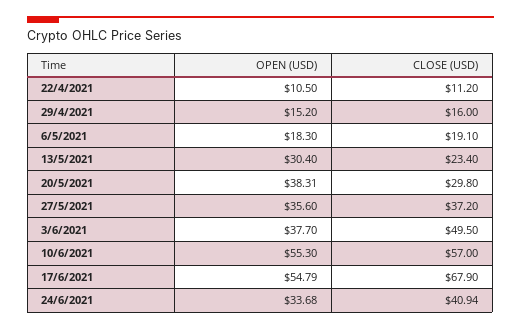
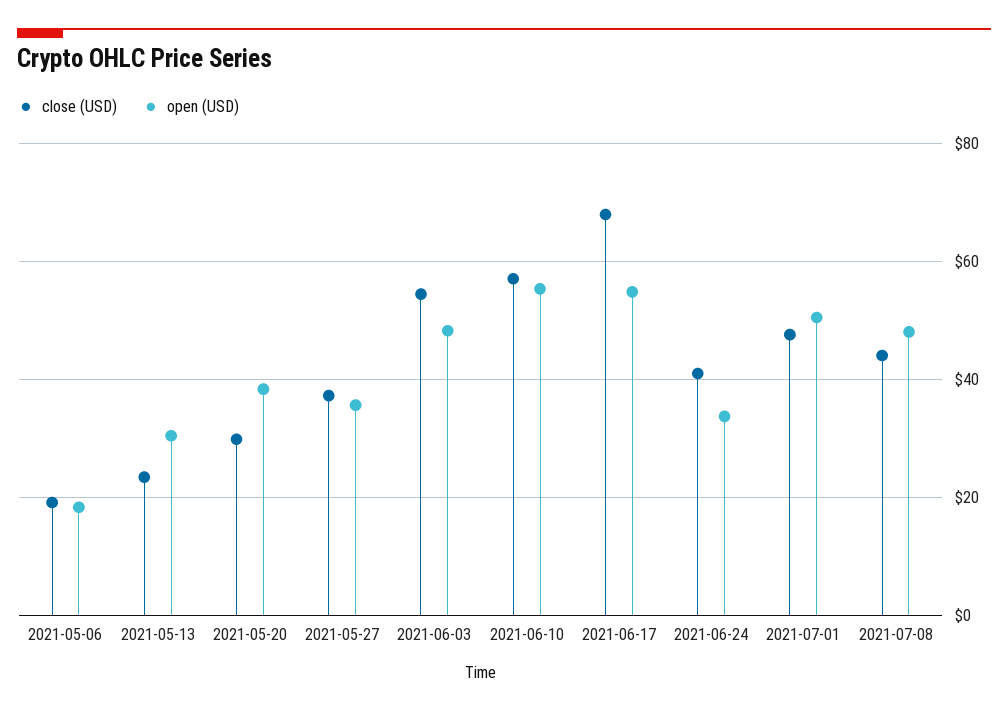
OPEN (USD), 22/4/2021: 10.5 -> none
CLOSE (USD), 22/4/2021: 11.2 -> none
OPEN (USD), 29/4/2021: 15.2 -> none
CLOSE (USD), 29/4/2021: 16 -> none
OPEN (USD), 3/6/2021: 37.7 -> 48
CLOSE (USD), 3/6/2021: 49.5 -> 54
CLOSE (USD), 2021-07-01: none -> 48
OPEN (USD), 2021-07-01: none -> 50
CLOSE (USD), 2021-07-08: none -> 44
OPEN (USD), 2021-07-08: none -> 48

